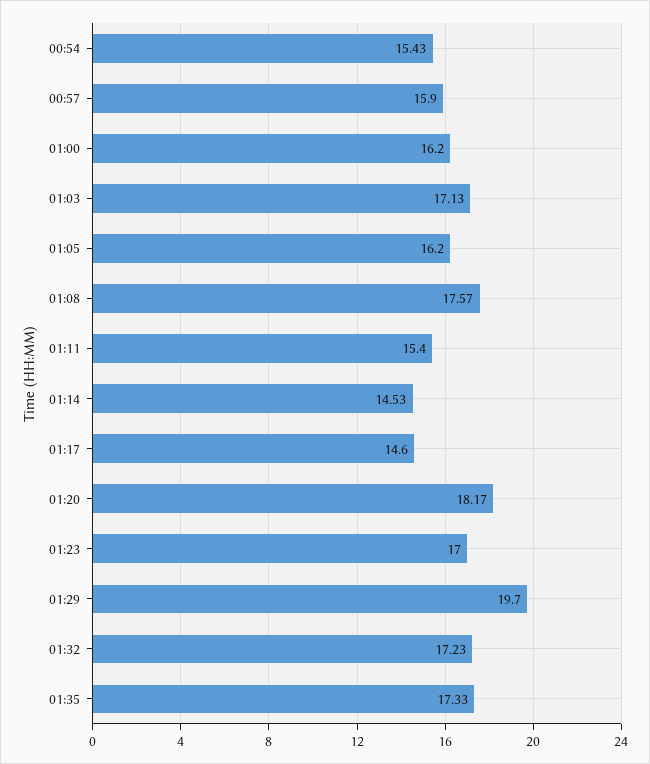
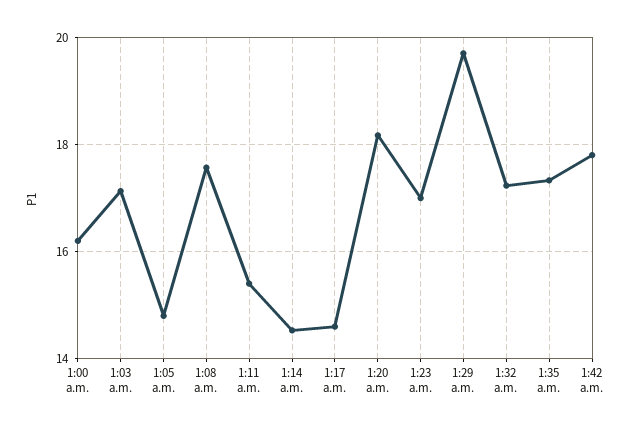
00:54: 15.43 -> none
00:57: 15.9 -> none
01:05: 16.2 -> 14.8
1:42 a.m.: none -> 17.8

